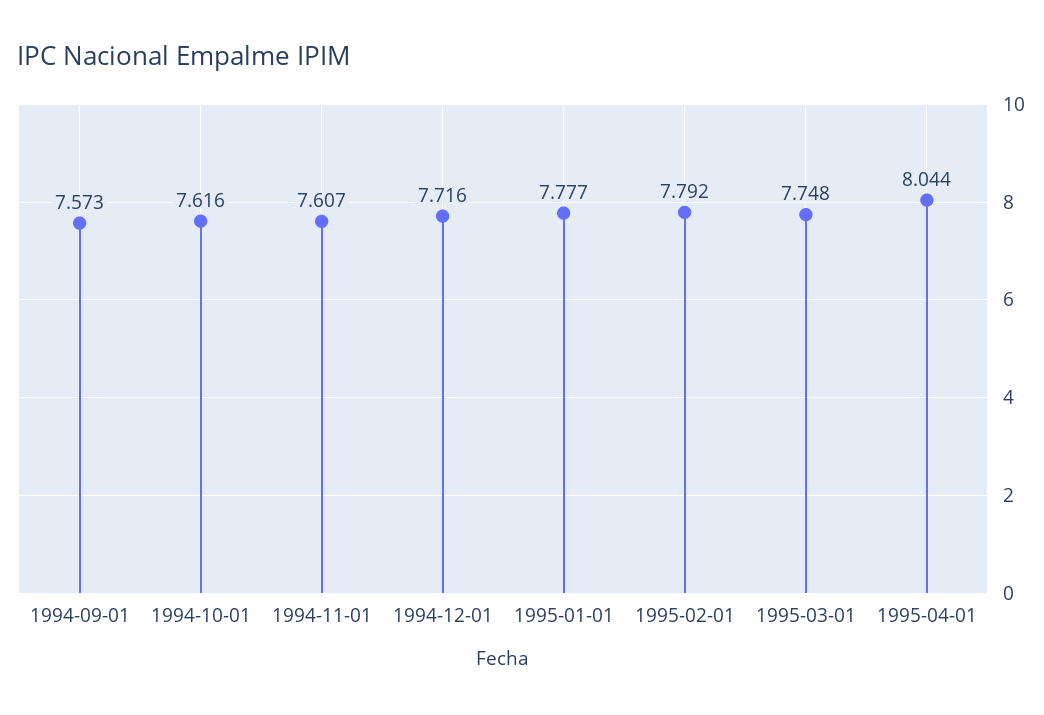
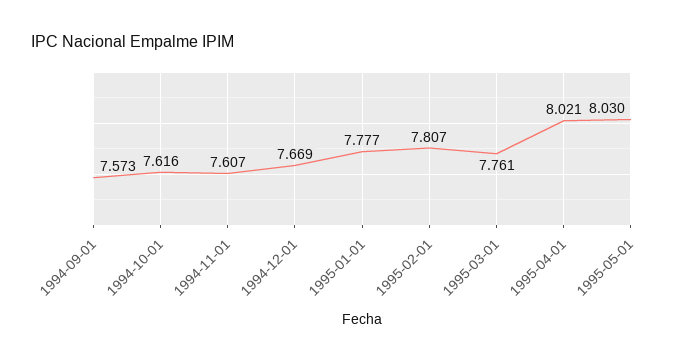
1994-12-01: 7.716 -> 7.669
1995-02-01: 7.792 -> 7.807
1995-03-01: 7.748 -> 7.761
1995-04-01: 8.044 -> 8.021
1995-05-01: none -> 8.03

